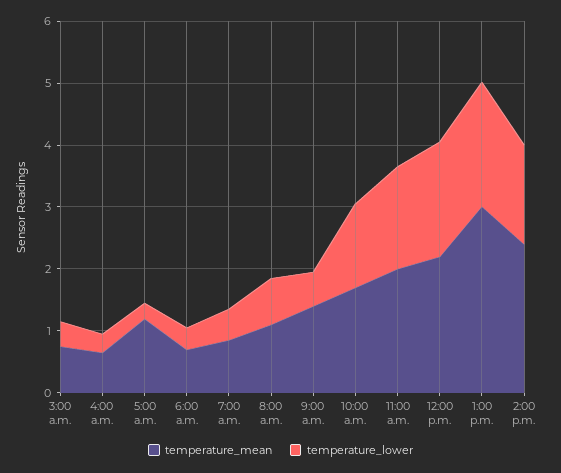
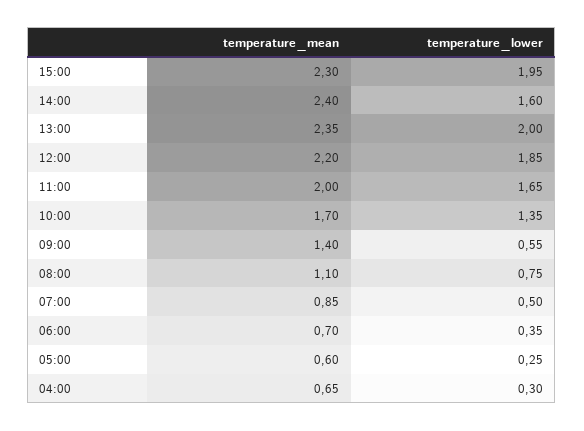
temperature_mean, 3:00 a.m.: 0.8 -> none
temperature_lower, 3:00 a.m.: 0.4 -> none
temperature_mean, 5:00 a.m.: 1.2 -> 0.6
temperature_mean, 1:00 p.m.: 3 -> 2.35
temperature_mean, 15:00: none -> 2.3
temperature_lower, 15:00: none -> 1.95

